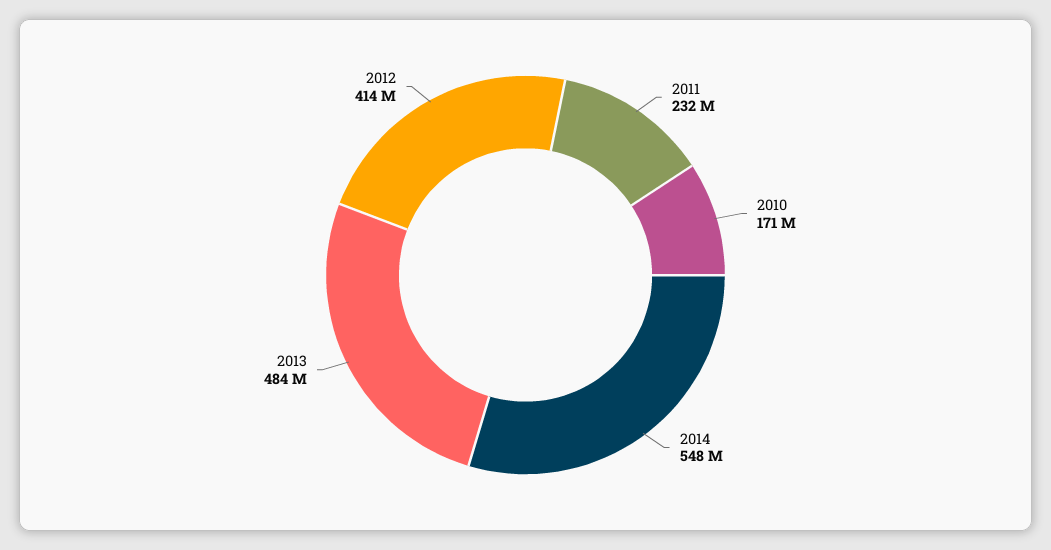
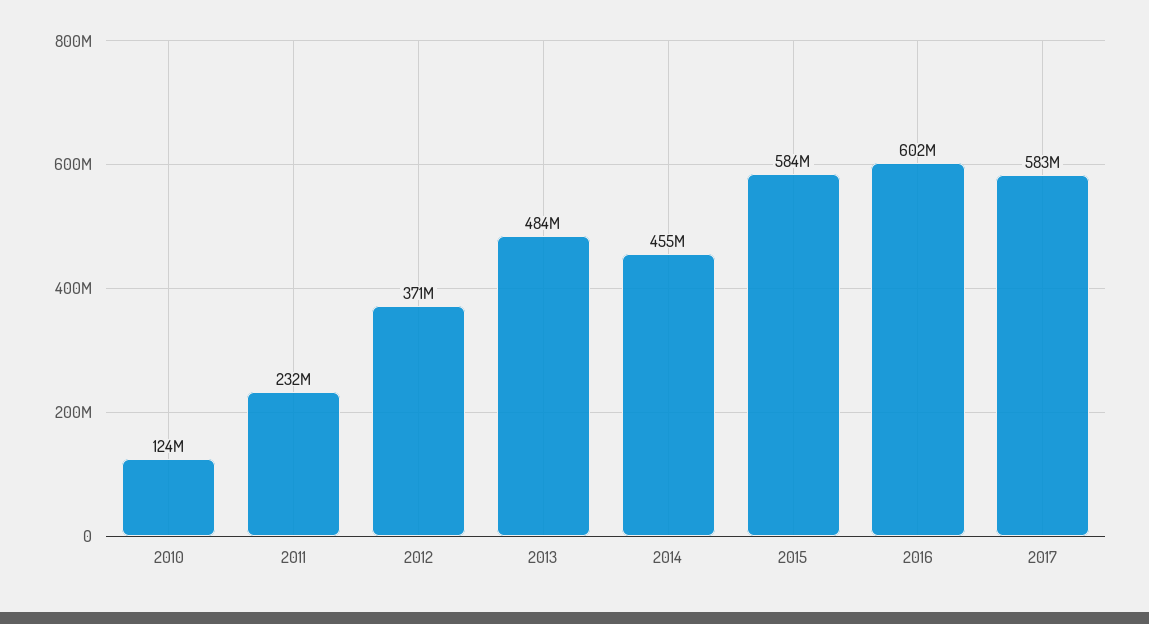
2010: 171000000 -> 124000000
2014: 548000000 -> 455000000
2012: 414000000 -> 371000000
2015: none -> 584000000
2016: none -> 602000000
2017: none -> 583000000

